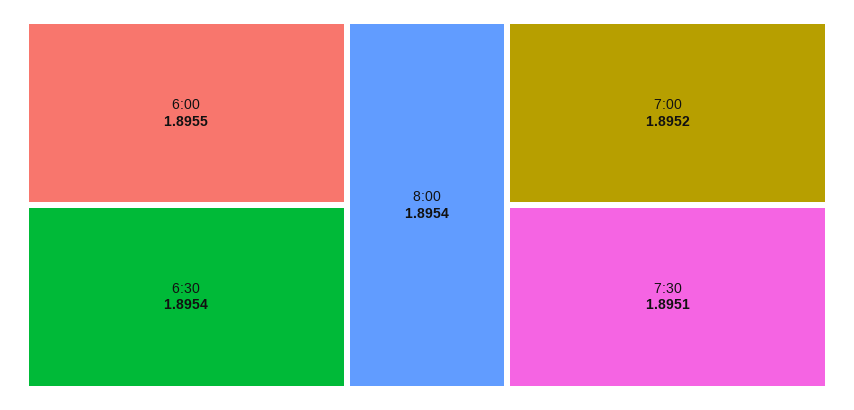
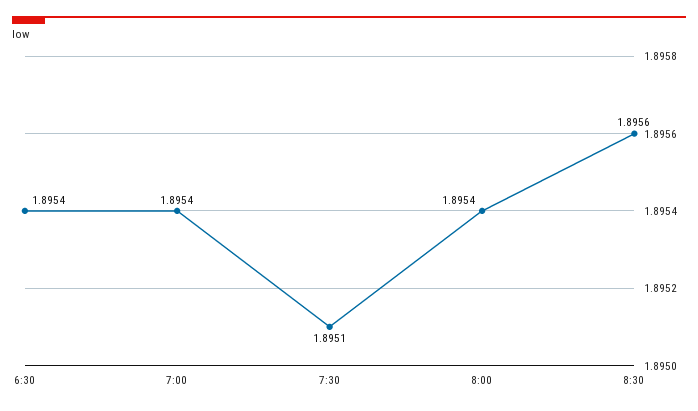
6:00: 1.8955 -> none
7:00: 1.8952 -> 1.8954
8:30: none -> 1.8956

